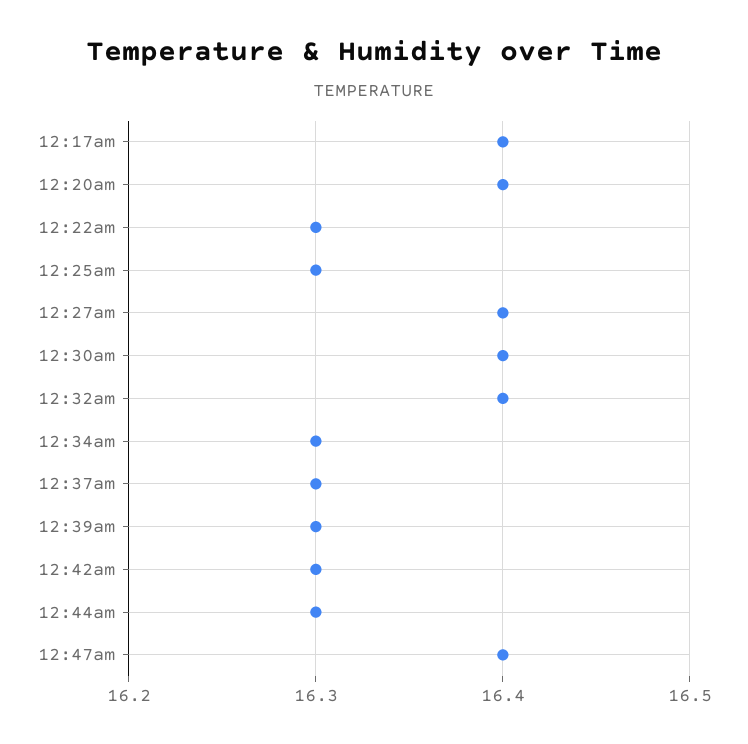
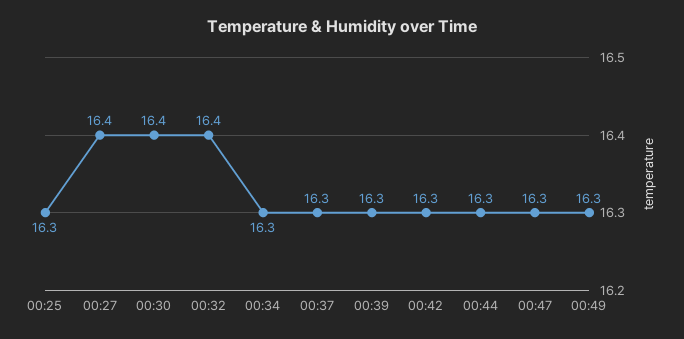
12:17am: 16.4 -> none
12:20am: 16.4 -> none
12:22am: 16.3 -> none
12:47am: 16.4 -> 16.3
00:49: none -> 16.3

